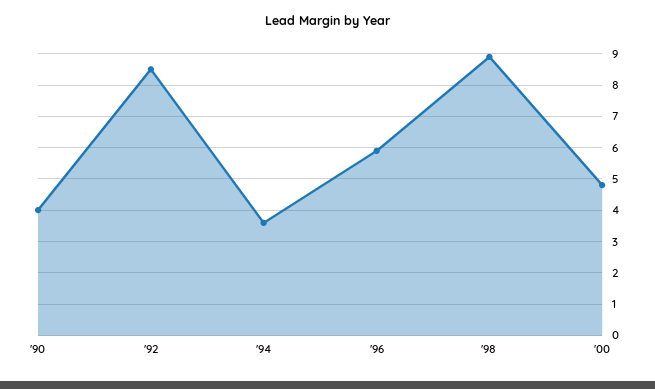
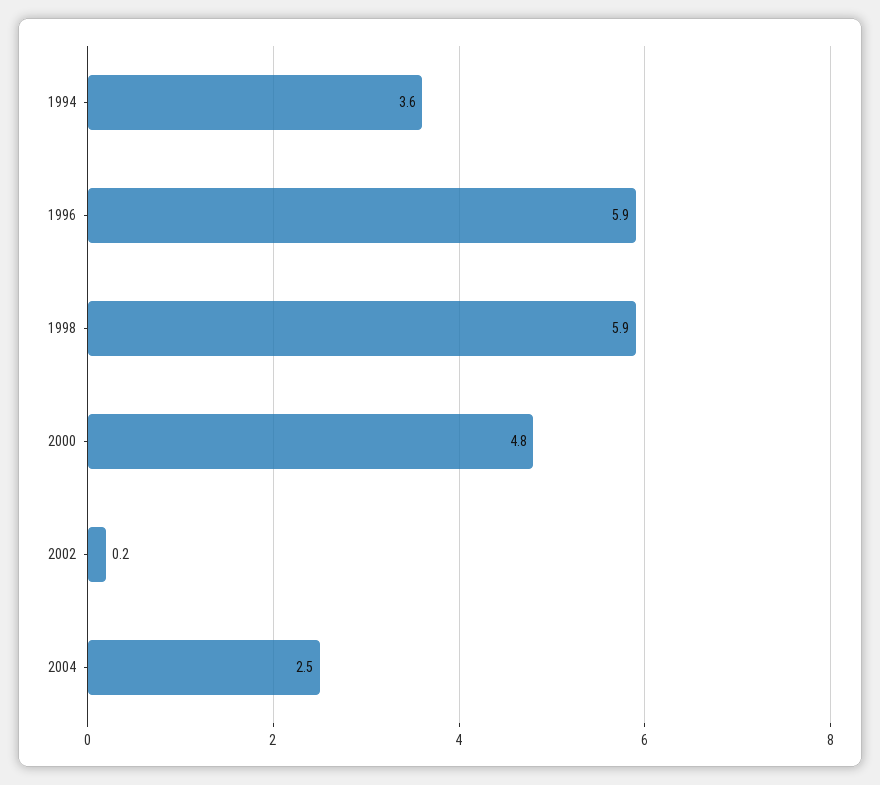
'90: 4 -> none
'92: 8.5 -> none
'98: 9 -> 5.9
2002: none -> 0.2
2004: none -> 2.5

